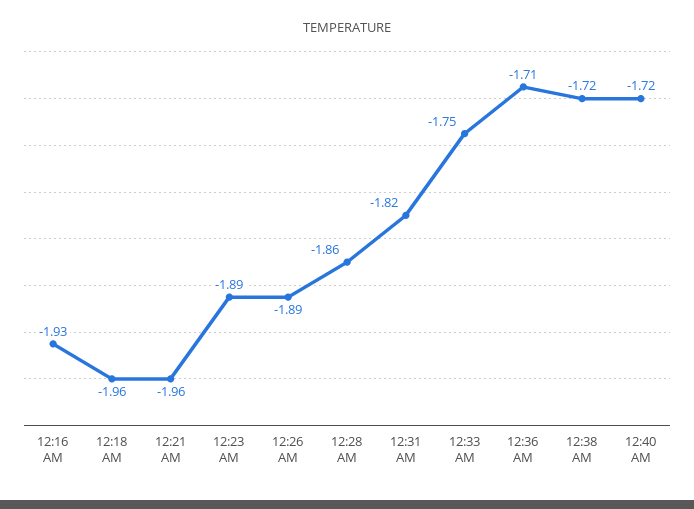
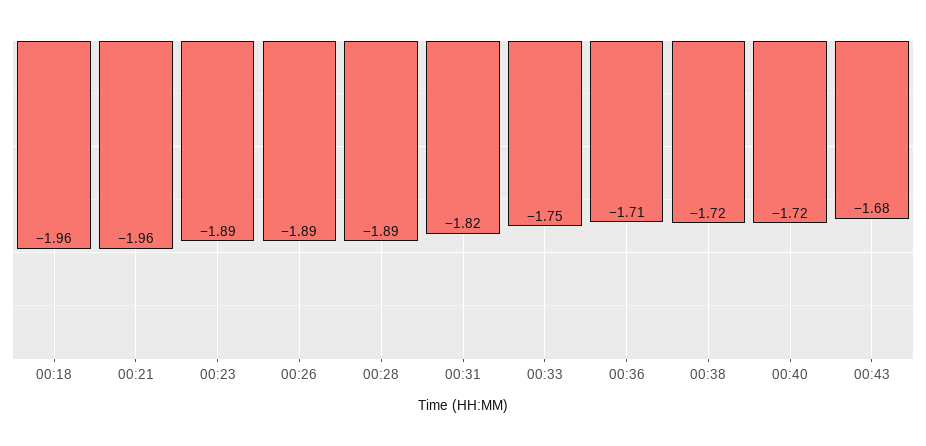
12:16 AM: -1.93 -> none
12:28 AM: -1.86 -> -1.89
00:43: none -> -1.68

